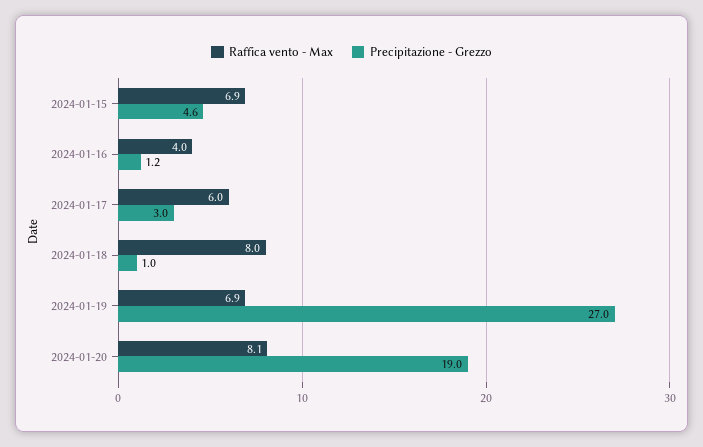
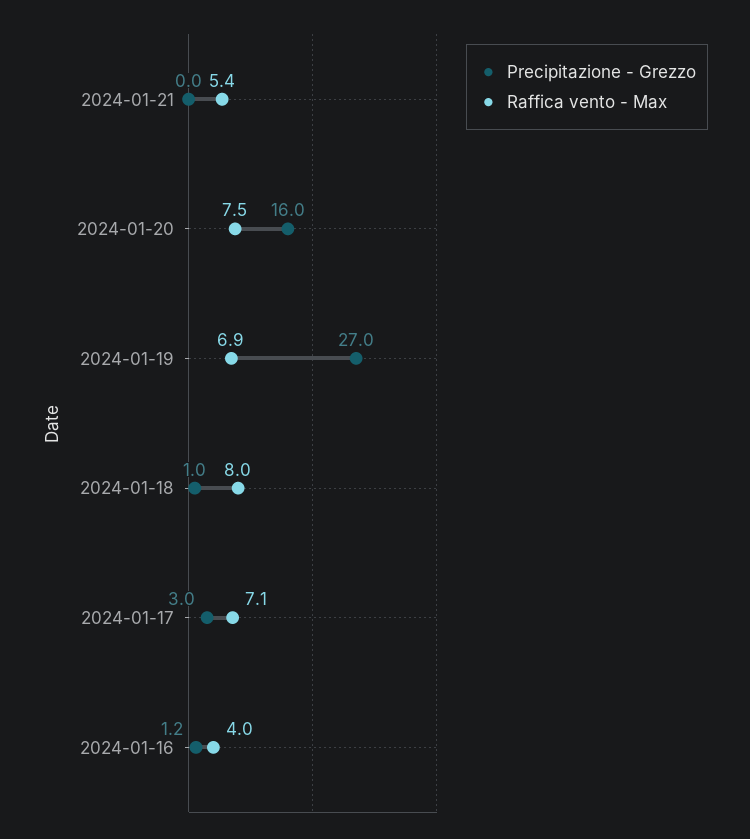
Raffica vento - Max, 2024-01-15: 6.9 -> none
Precipitazione - Grezzo, 2024-01-15: 4.6 -> none
Raffica vento - Max, 2024-01-17: 6 -> 7.1
Raffica vento - Max, 2024-01-20: 8.1 -> 7.5
Precipitazione - Grezzo, 2024-01-20: 19 -> 16
Precipitazione - Grezzo, 2024-01-21: none -> 0
Raffica vento - Max, 2024-01-21: none -> 5.4

